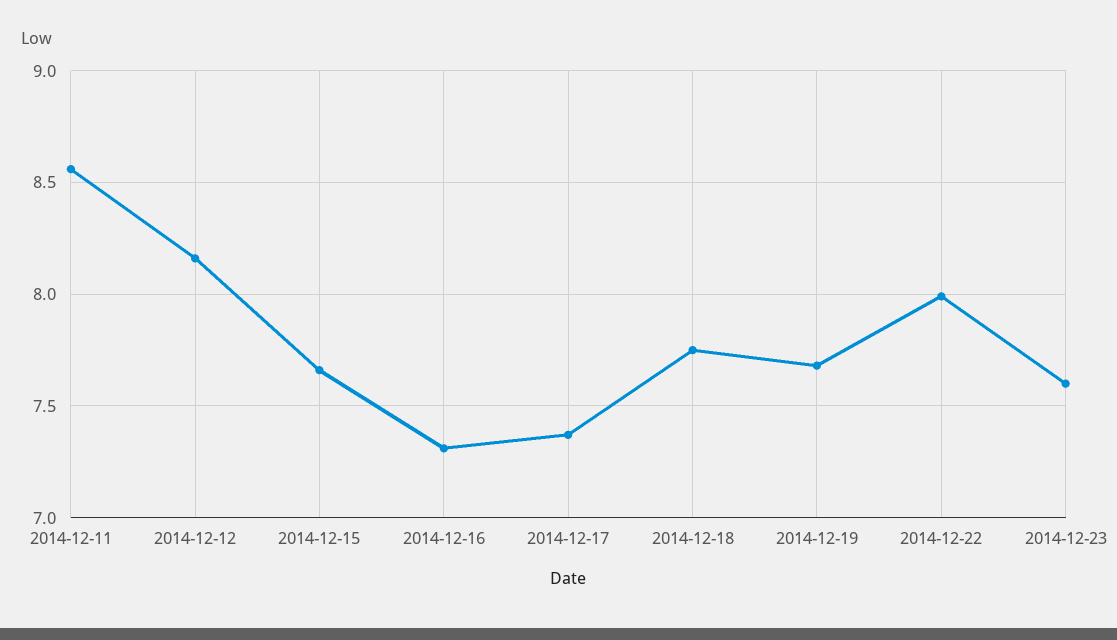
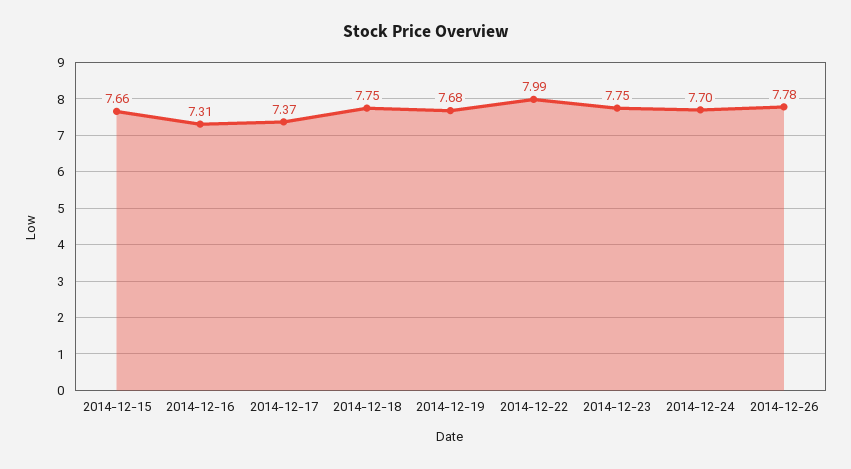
2014-12-11: 8.55 -> none
2014-12-12: 8.15 -> none
2014-12-23: 7.6 -> 7.75
2014-12-24: none -> 7.7
2014-12-26: none -> 7.78

